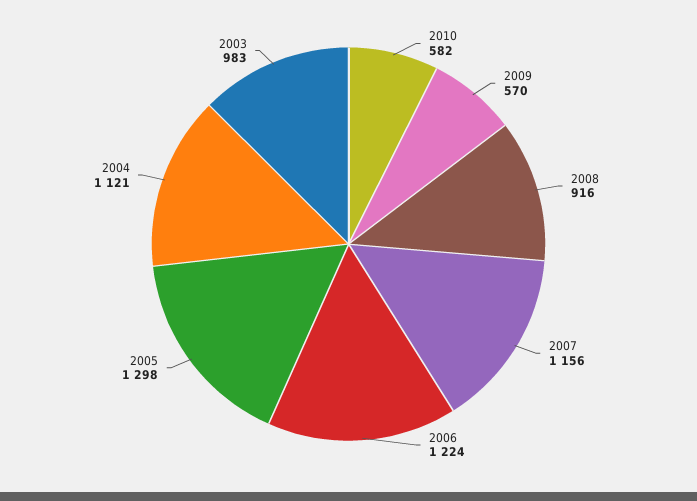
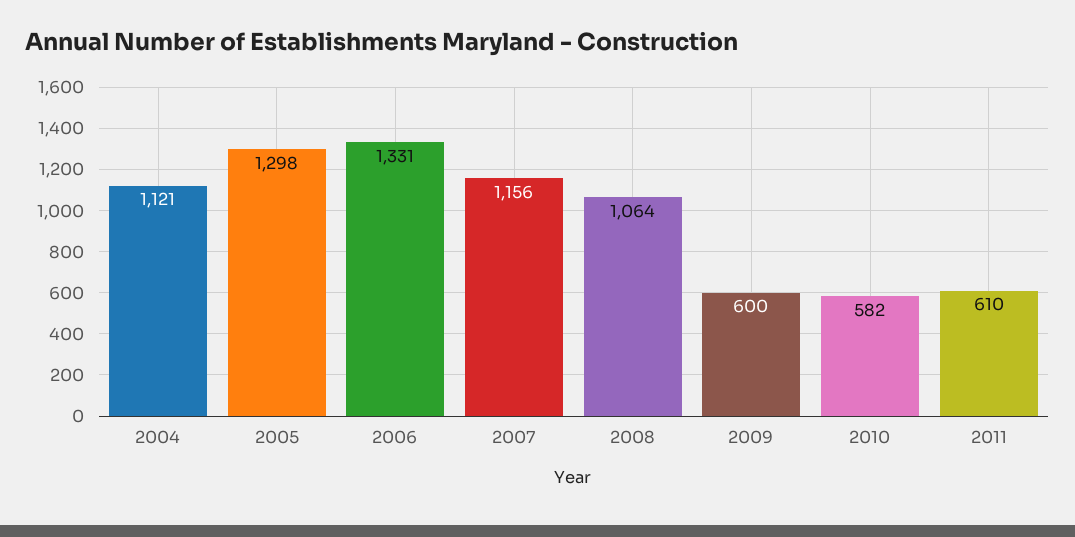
2009: 570 -> 600
2008: 916 -> 1064
2006: 1224 -> 1331
2003: 983 -> none
2011: none -> 610

